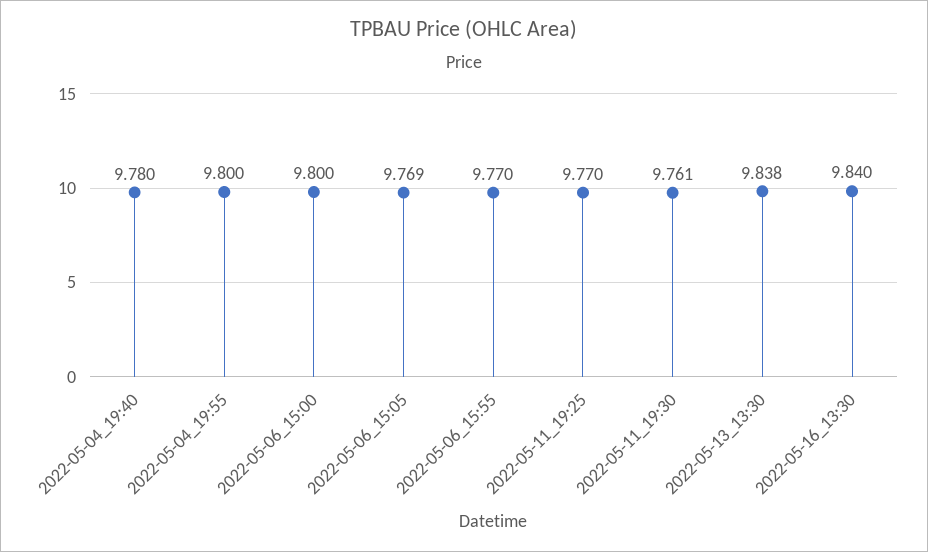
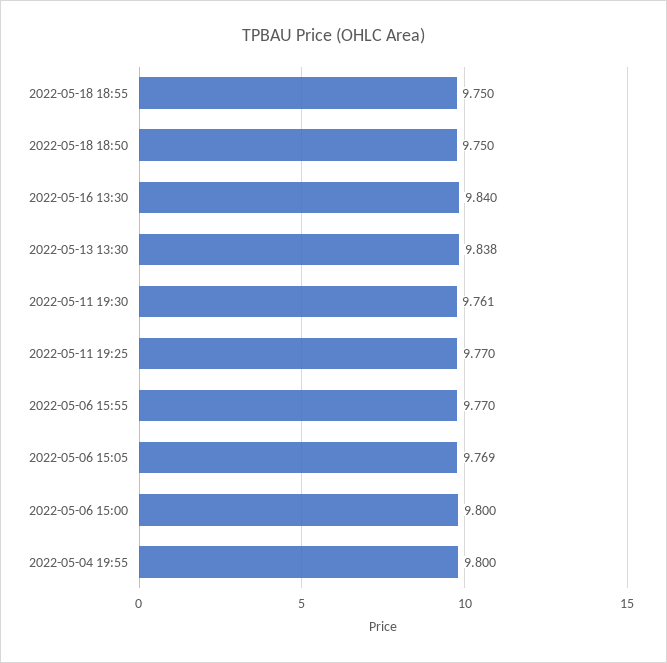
2022-05-04_19:40: 9.78 -> none
2022-05-18 18:55: none -> 9.75
2022-05-18 18:50: none -> 9.75

